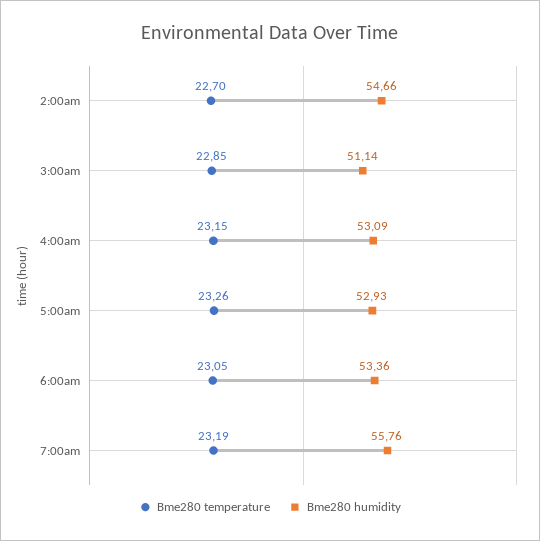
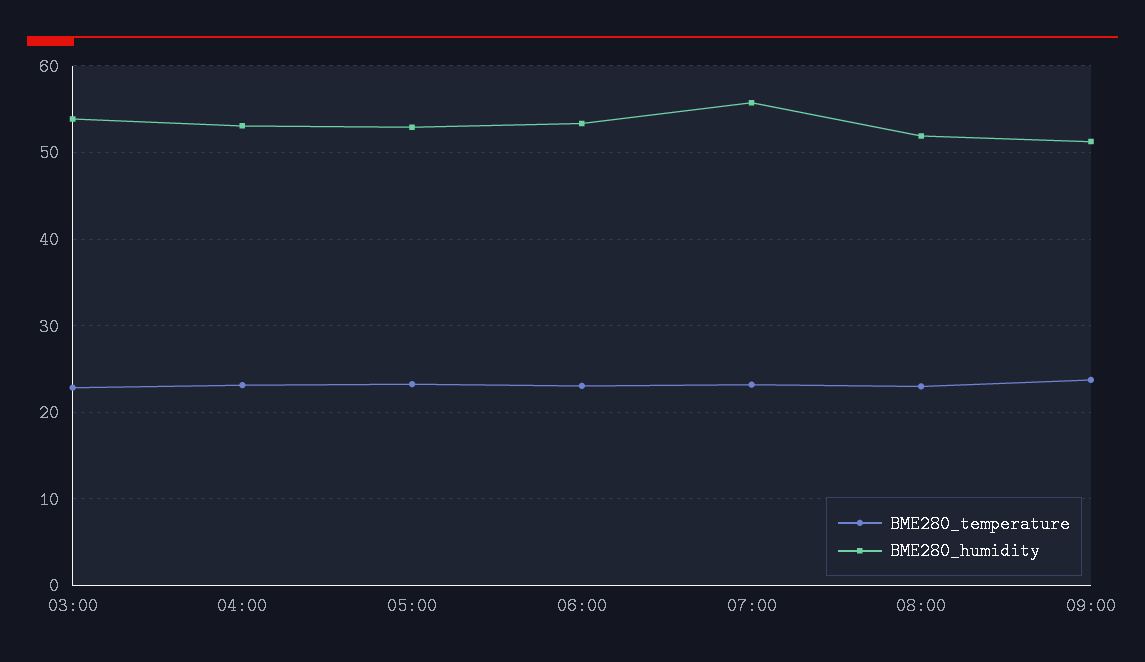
Bme280 temperature, 2:00am: 22.7 -> none
Bme280 humidity, 2:00am: 54.66 -> none
Bme280 humidity, 3:00am: 51.14 -> 54
Bme280 temperature, 08:00: none -> 23
Bme280 humidity, 08:00: none -> 52
Bme280 temperature, 09:00: none -> 24
Bme280 humidity, 09:00: none -> 51

